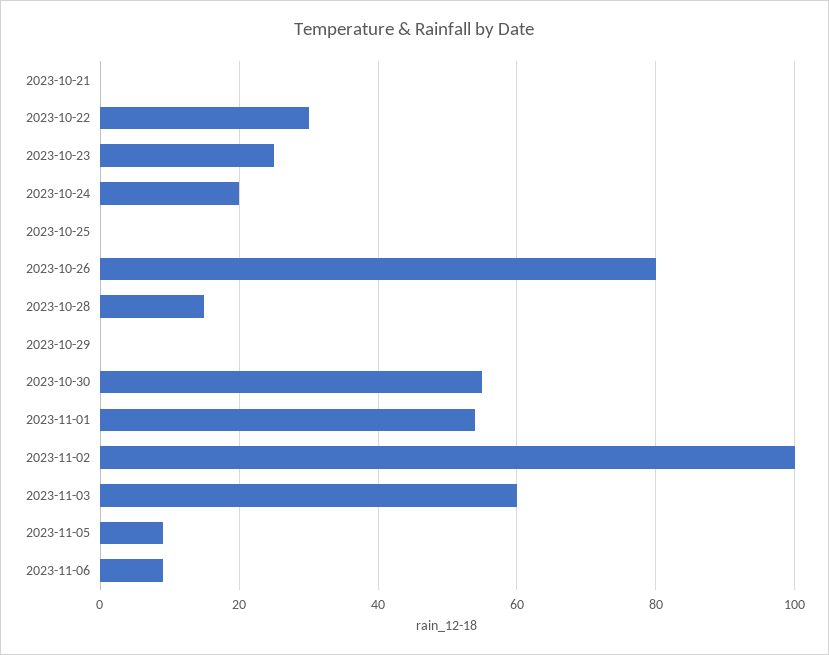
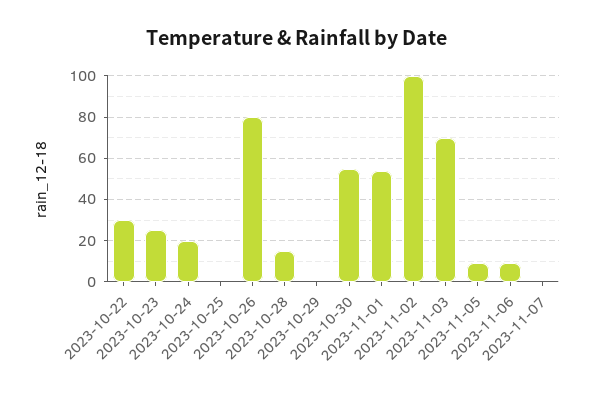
2023-10-21: 0 -> none
2023-11-03: 60 -> 70
2023-11-07: none -> 0

